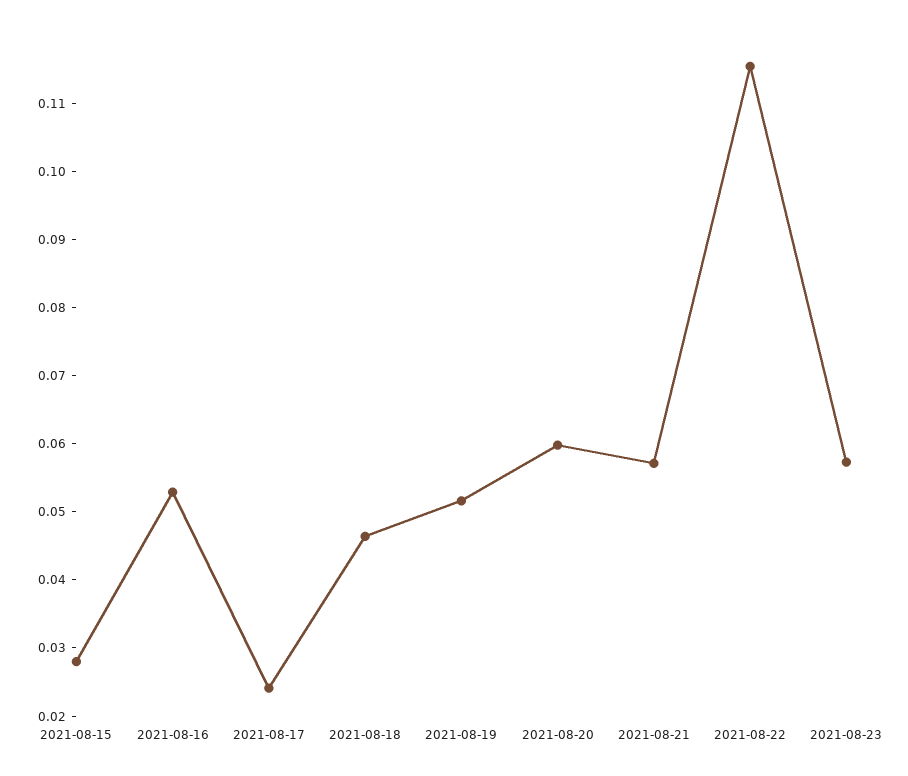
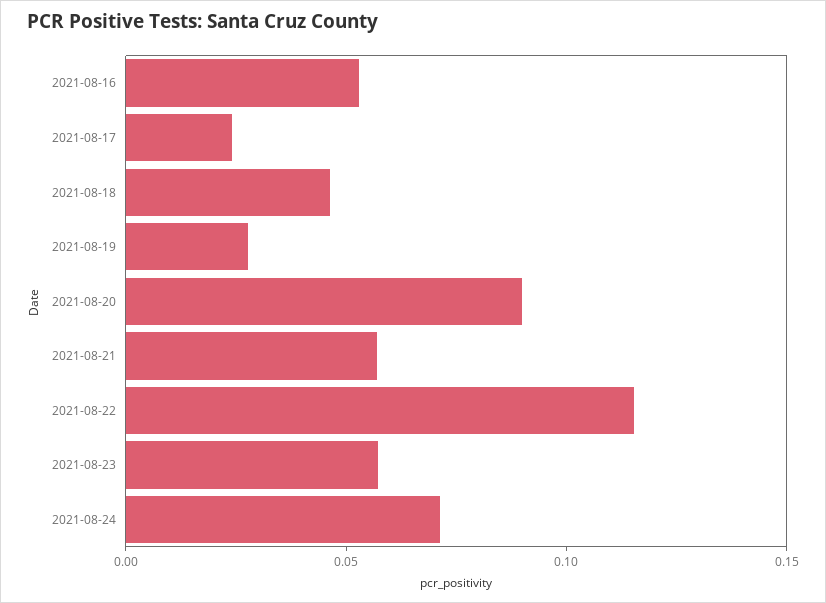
2021-08-15: 0.028 -> none
2021-08-19: 0.052 -> 0.03
2021-08-20: 0.06 -> 0.09
2021-08-24: none -> 0.07

